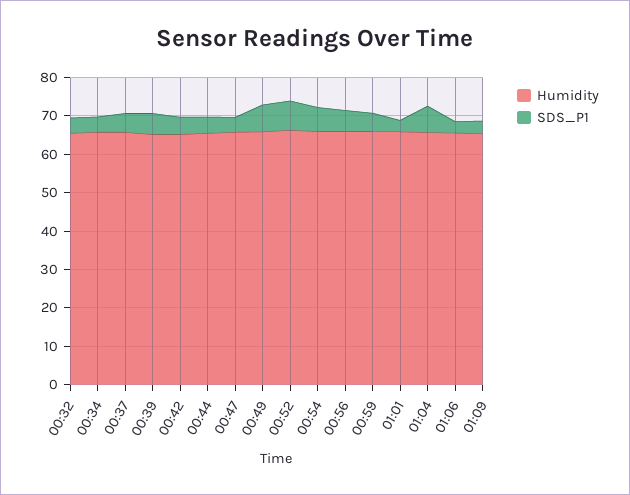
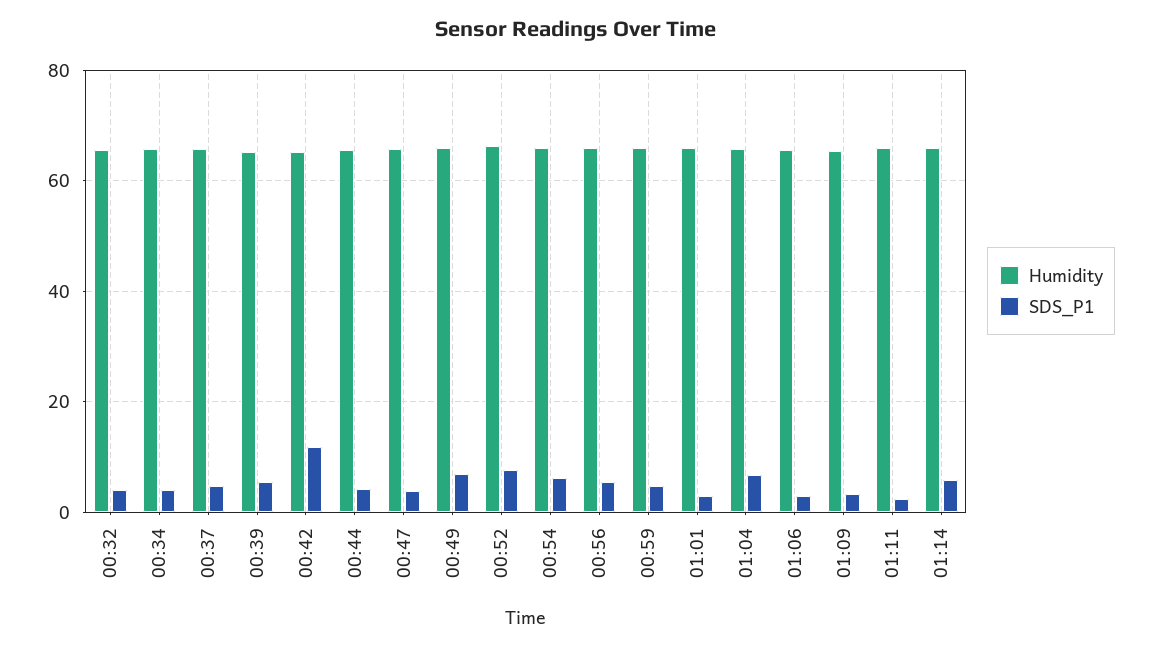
SDS_P1, 00:42: 5 -> 12
Humidity, 01:11: none -> 66
SDS_P1, 01:11: none -> 2
Humidity, 01:14: none -> 66
SDS_P1, 01:14: none -> 6

